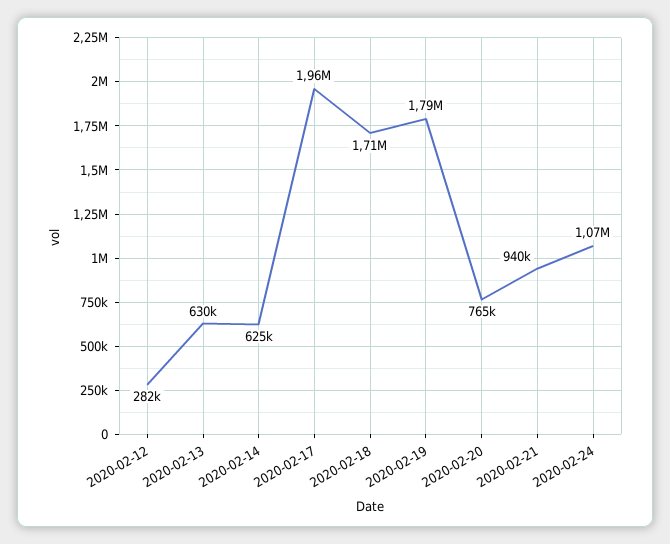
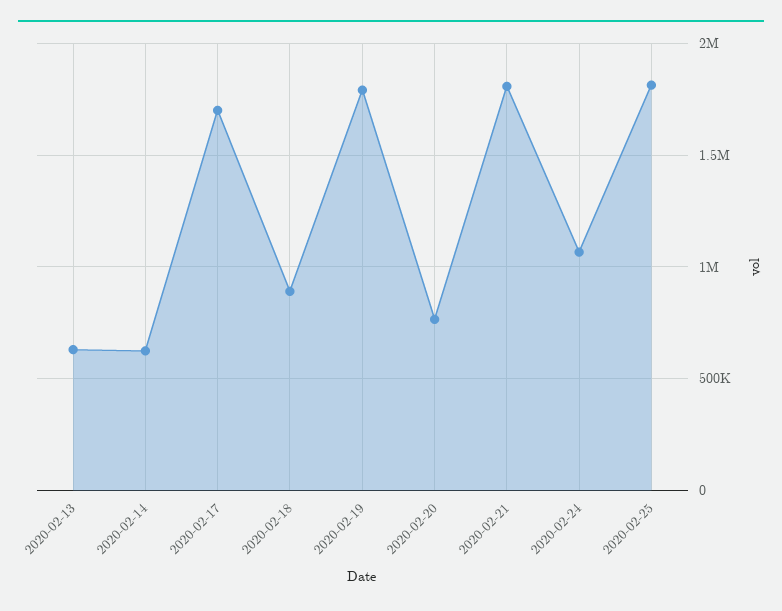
2020-02-12: 282000 -> none
2020-02-17: 1960000 -> 1700000
2020-02-18: 1710000 -> 900000
2020-02-21: 940000 -> 1800000
2020-02-25: none -> 1800000

